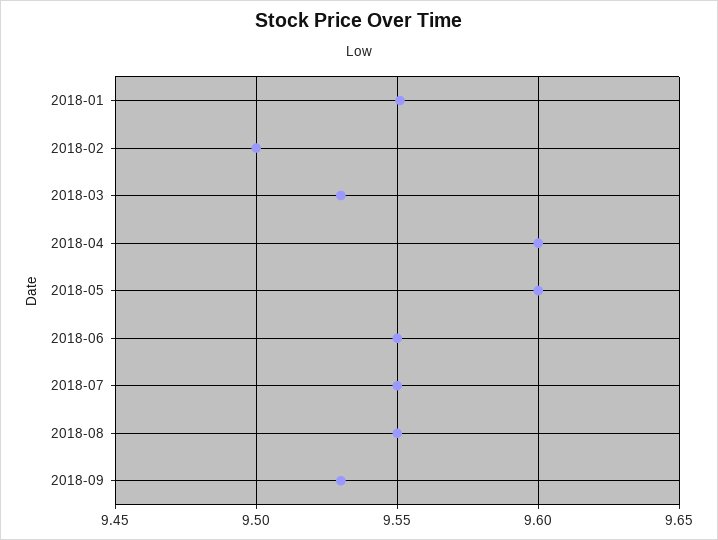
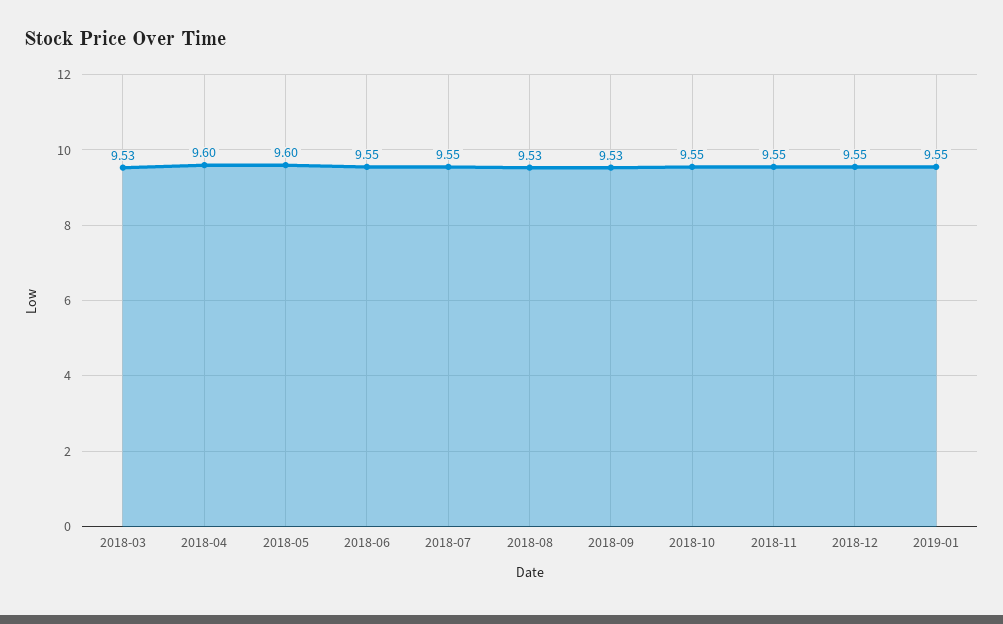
2018-01: 9.55 -> none
2018-02: 9.5 -> none
2018-08: 9.55 -> 9.53
2018-10: none -> 9.55
2018-11: none -> 9.55
2018-12: none -> 9.55
2019-01: none -> 9.55

